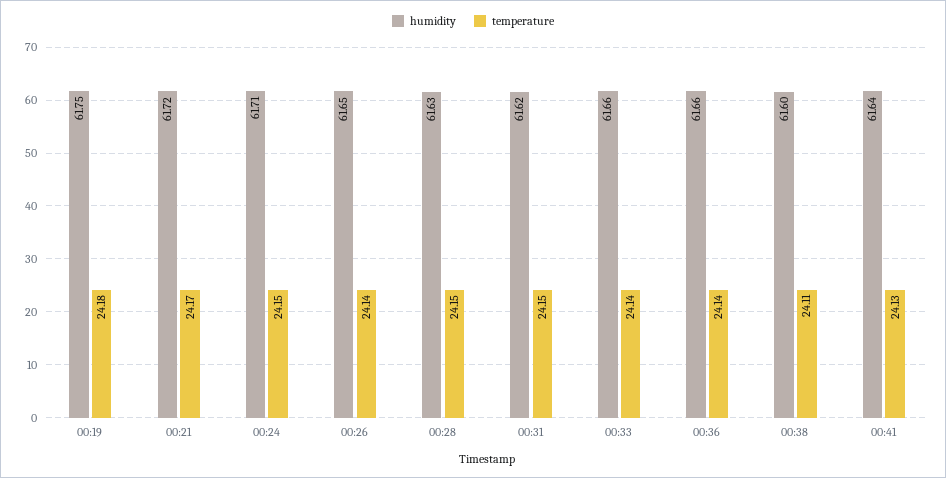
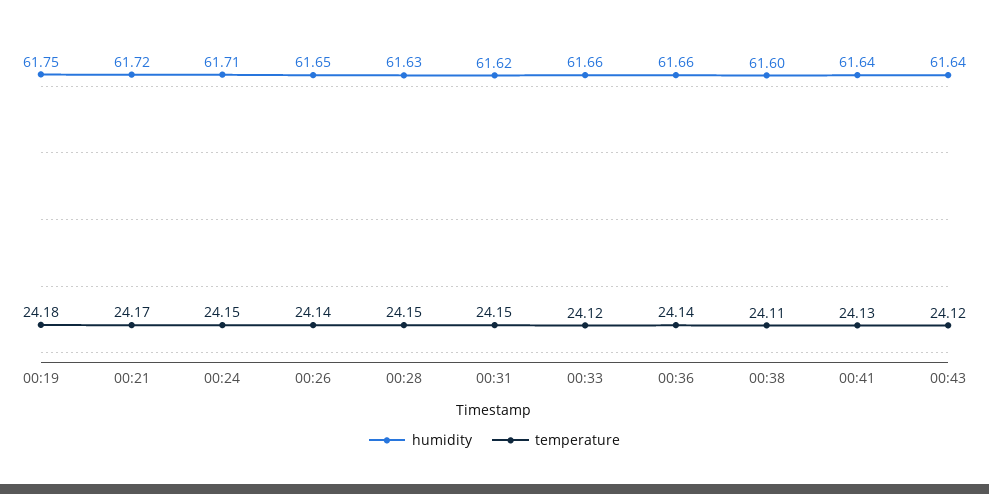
temperature, 00:33: 24.14 -> 24.12
humidity, 00:43: none -> 61.64
temperature, 00:43: none -> 24.12

